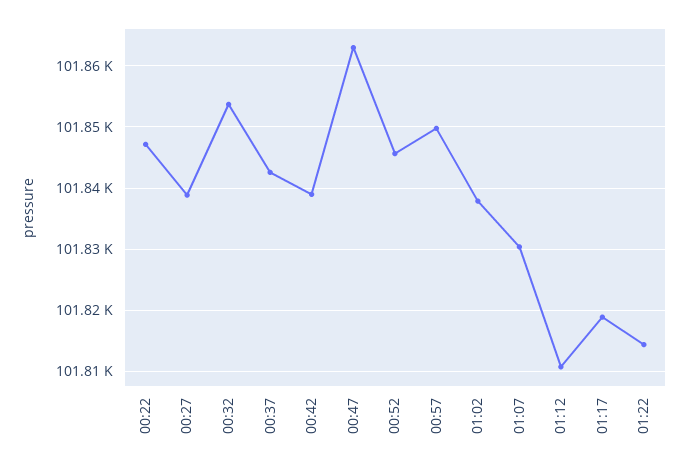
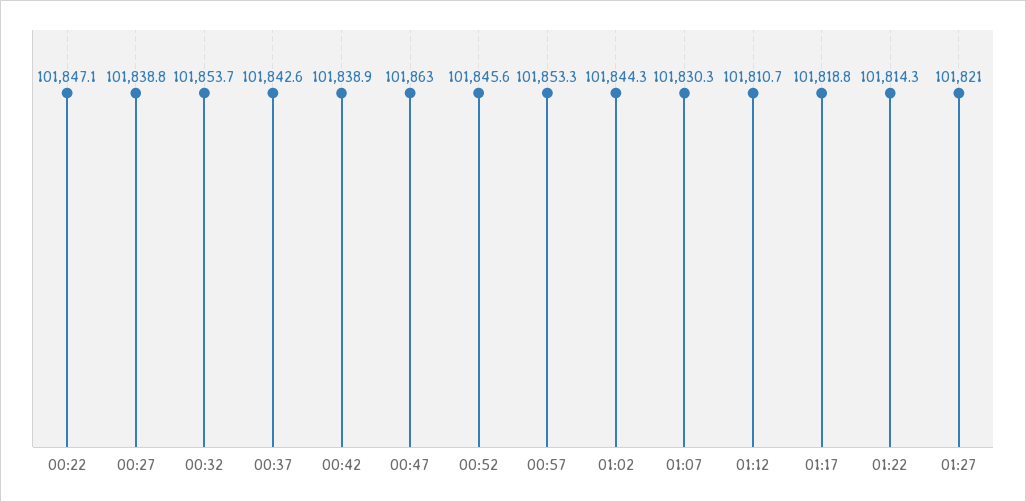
00:57: 101850 -> 101853.3
01:02: 101838 -> 101844.3
01:27: none -> 101821

